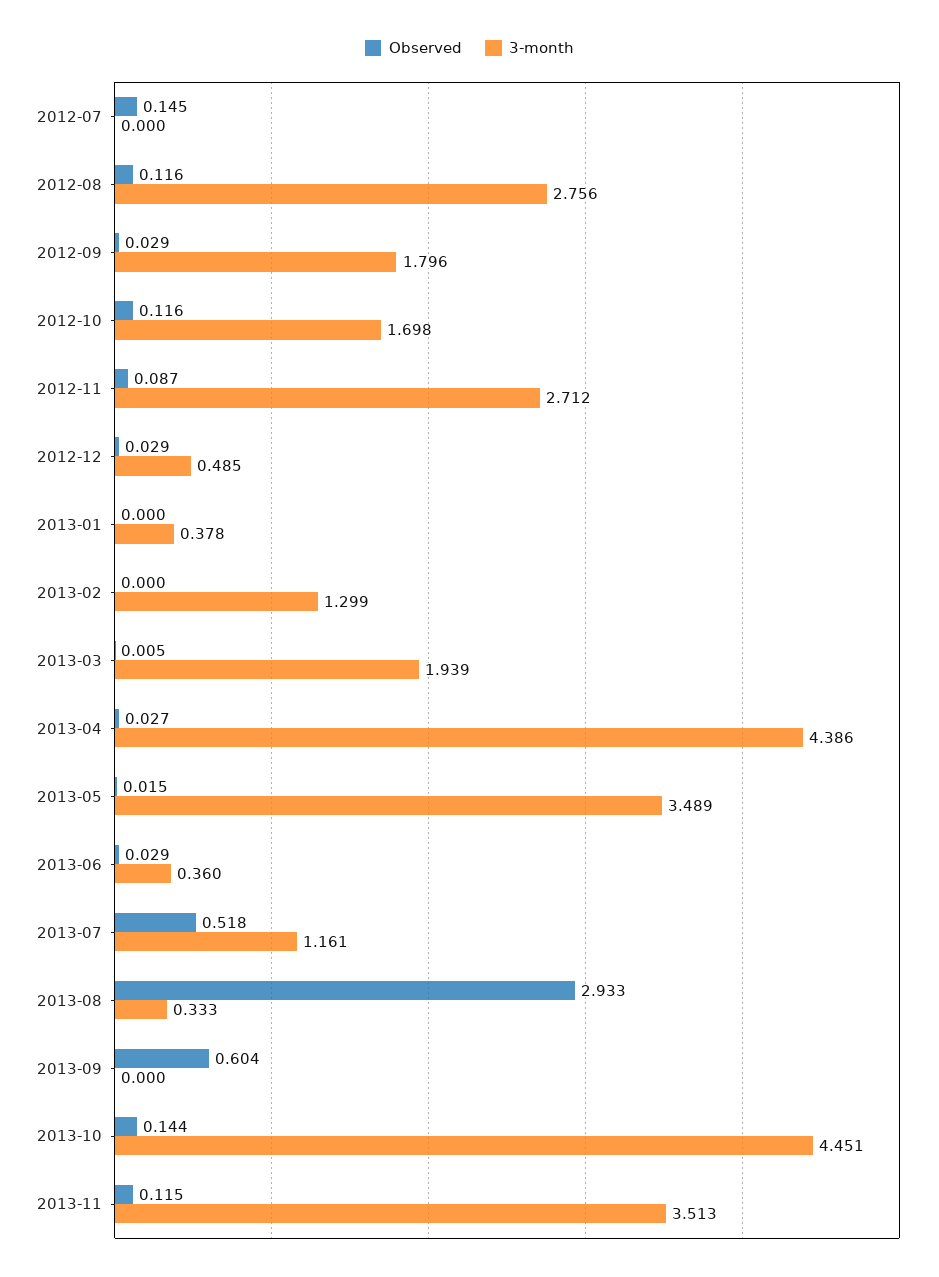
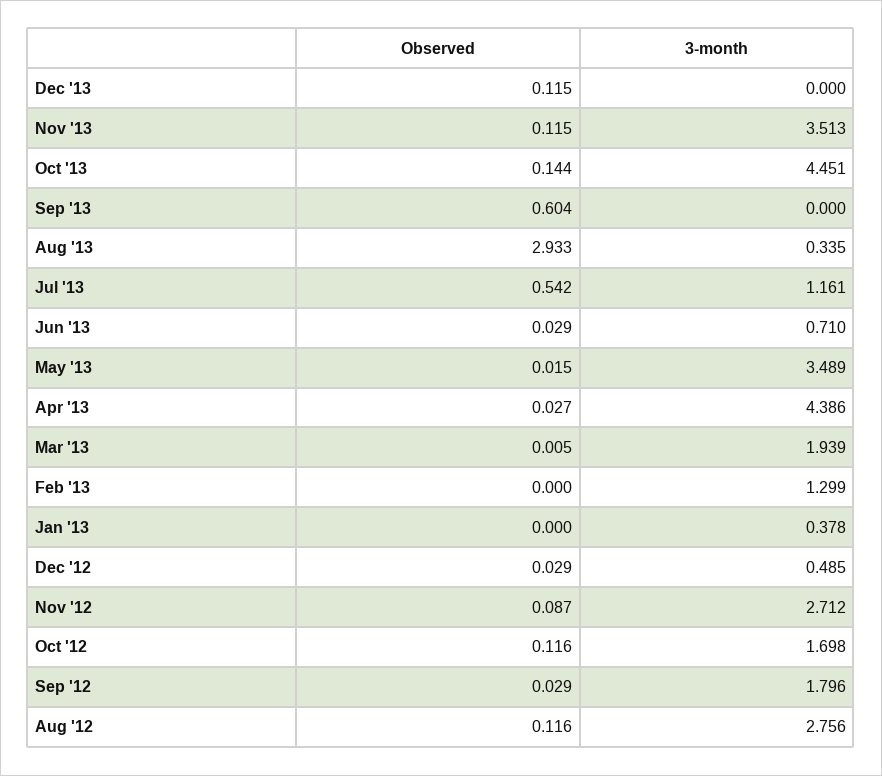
Observed, 2012-07: 0.145 -> none
3-month, 2012-07: 0 -> none
3-month, 2013-06: 0.36 -> 0.71
Observed, 2013-07: 0.518 -> 0.542
3-month, 2013-08: 0.333 -> 0.335
Observed, Dec '13: none -> 0.115
3-month, Dec '13: none -> 0

